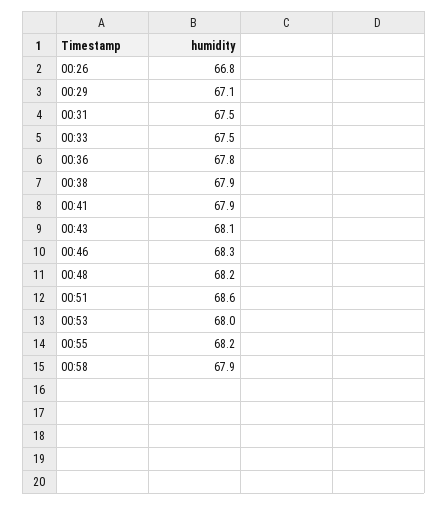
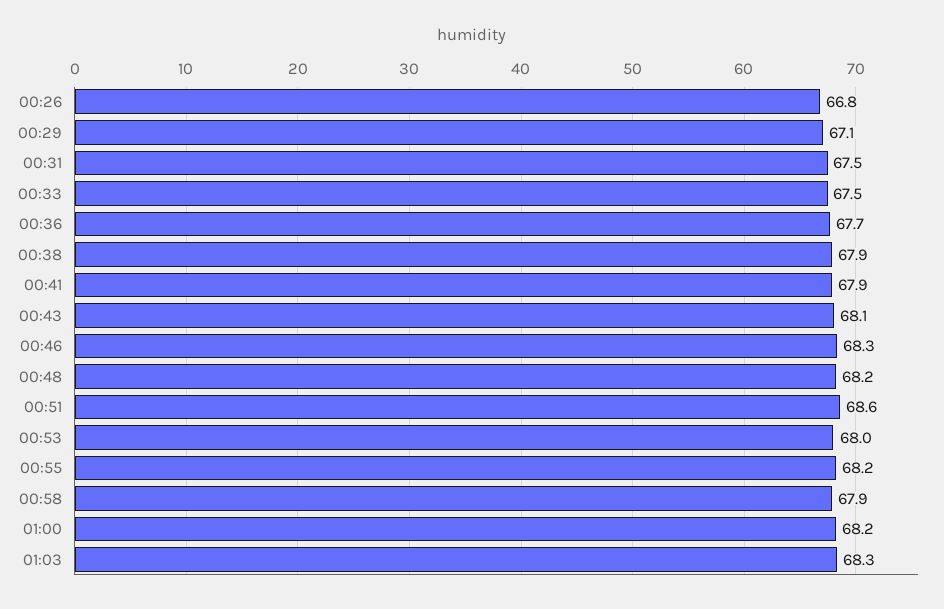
00:36: 67.8 -> 67.7
01:00: none -> 68.2
01:03: none -> 68.3

